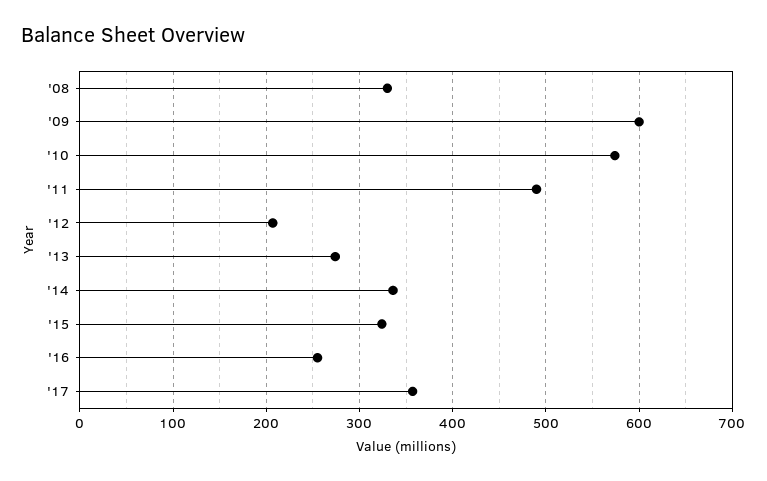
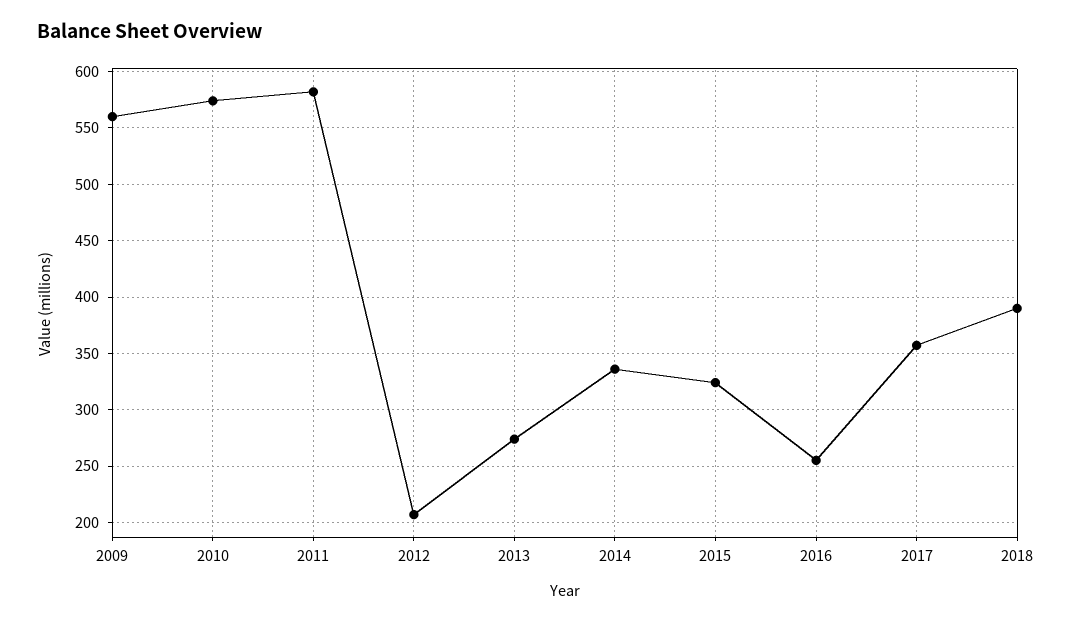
'08: 330 -> none
'09: 600 -> 560
'11: 490 -> 580
2018: none -> 390

